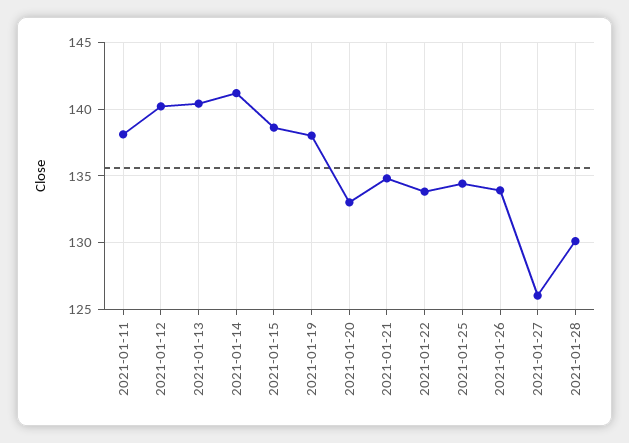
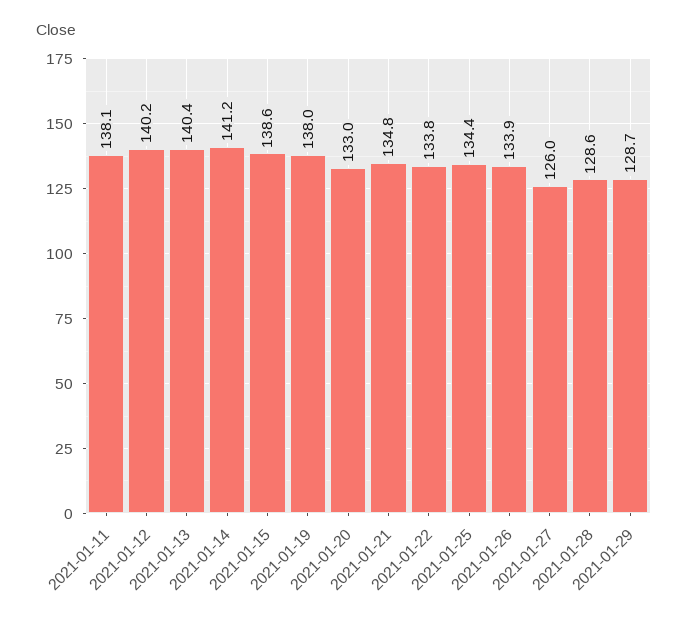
2021-01-28: 130 -> 128.6
2021-01-29: none -> 128.7

